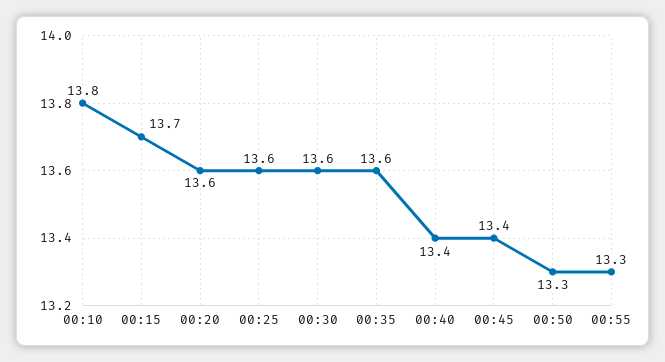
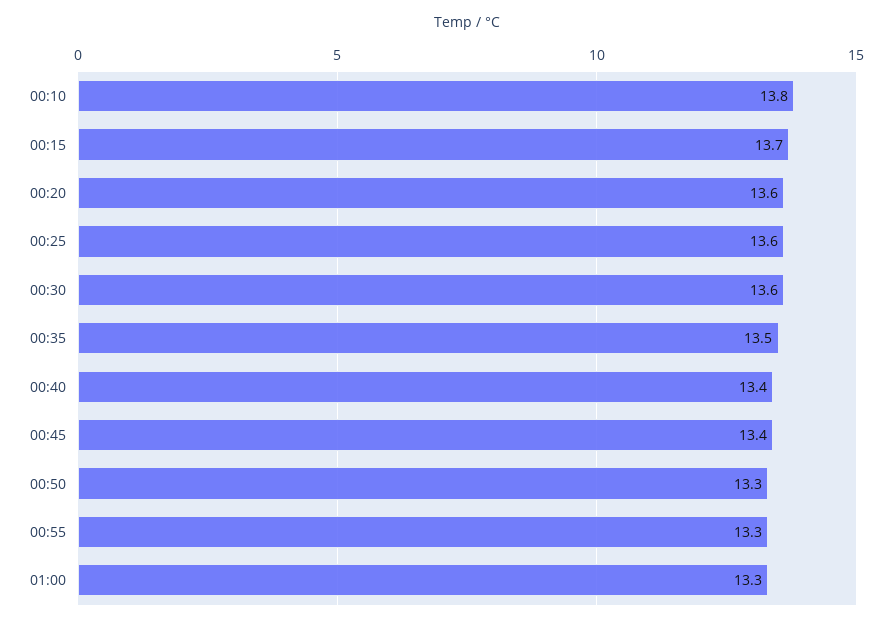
00:35: 13.6 -> 13.5
01:00: none -> 13.3

